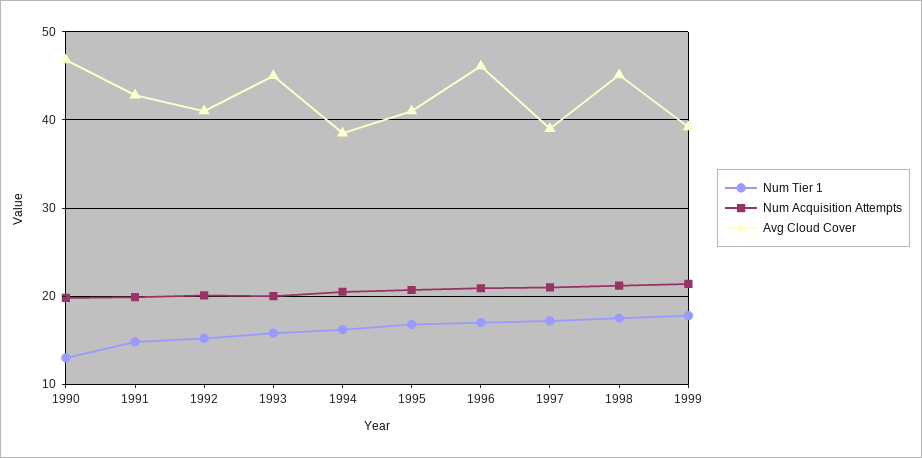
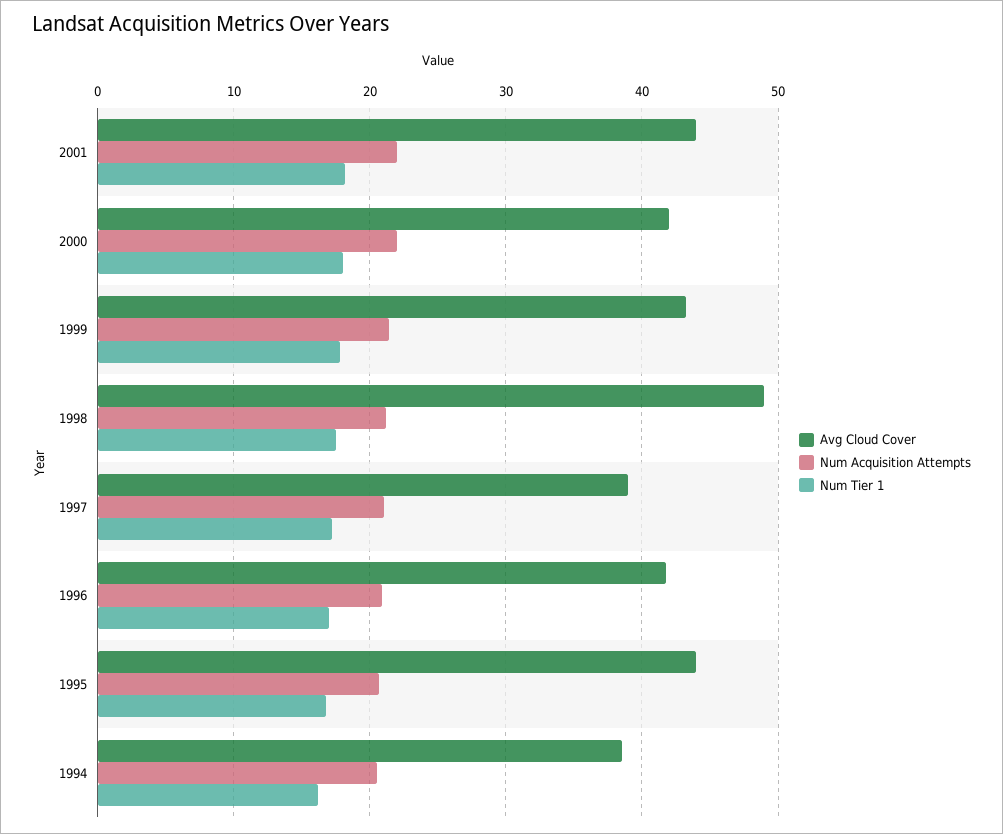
Num Tier 1, 1990: 13 -> none
Num Acquisition Attempts, 1990: 20 -> none
Avg Cloud Cover, 1990: 47 -> none
Num Tier 1, 1991: 15 -> none
Num Acquisition Attempts, 1991: 20 -> none
Avg Cloud Cover, 1991: 43 -> none
Num Tier 1, 1992: 15 -> none
Num Acquisition Attempts, 1992: 20 -> none
Avg Cloud Cover, 1992: 41 -> none
Num Tier 1, 1993: 16 -> none
Num Acquisition Attempts, 1993: 20 -> none
Avg Cloud Cover, 1993: 45 -> none
Avg Cloud Cover, 1995: 41 -> 44
Avg Cloud Cover, 1996: 46 -> 42
Avg Cloud Cover, 1998: 45 -> 49
Avg Cloud Cover, 1999: 39 -> 43
Avg Cloud Cover, 2001: none -> 44
Num Acquisition Attempts, 2001: none -> 22
Num Tier 1, 2001: none -> 18
Avg Cloud Cover, 2000: none -> 42
Num Acquisition Attempts, 2000: none -> 22
Num Tier 1, 2000: none -> 18

